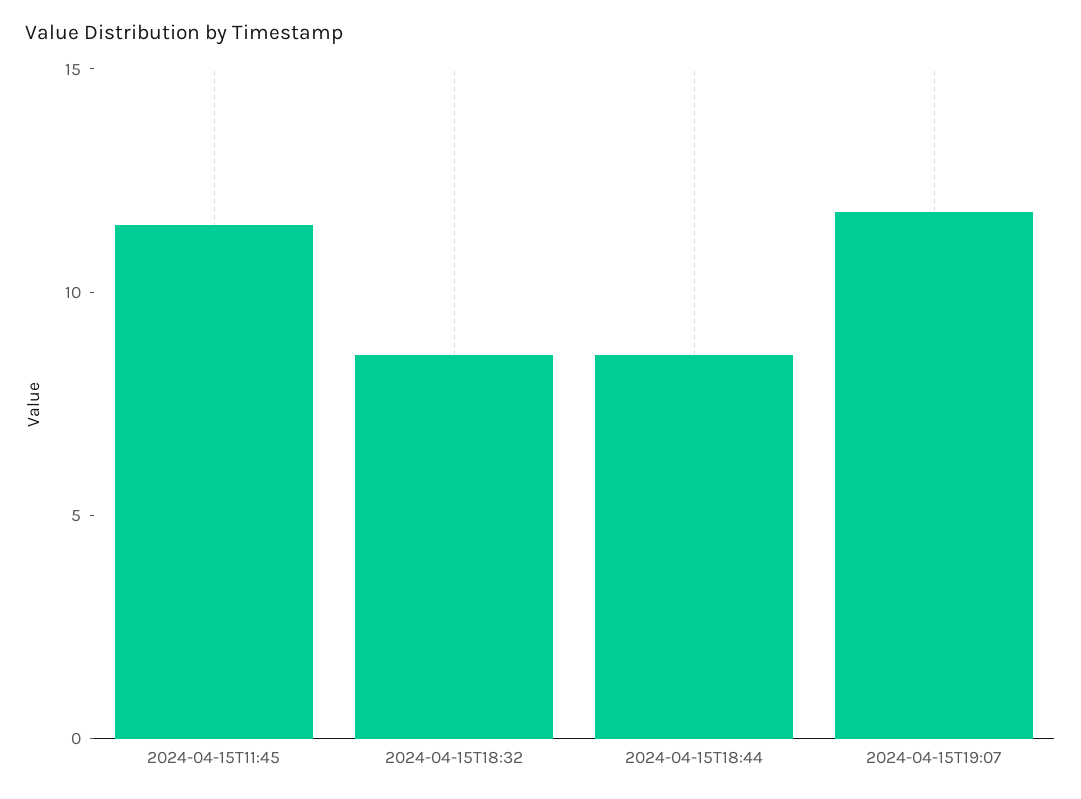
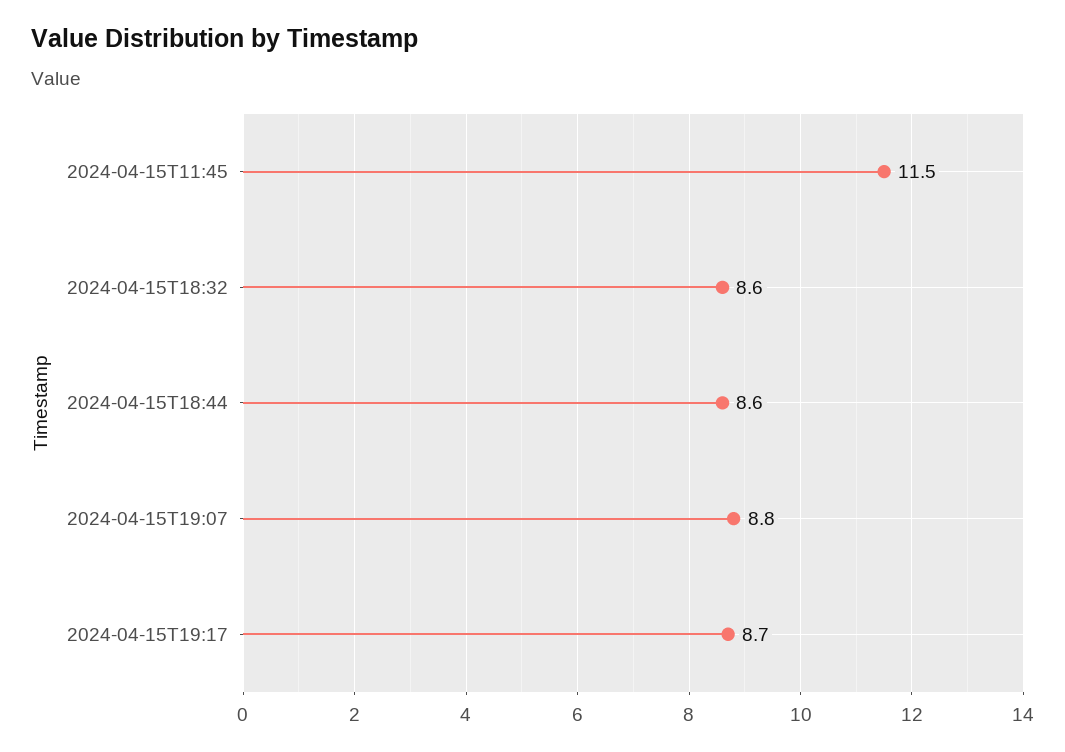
2024-04-15T19:07: 12 -> 8.8
2024-04-15T19:17: none -> 8.7

